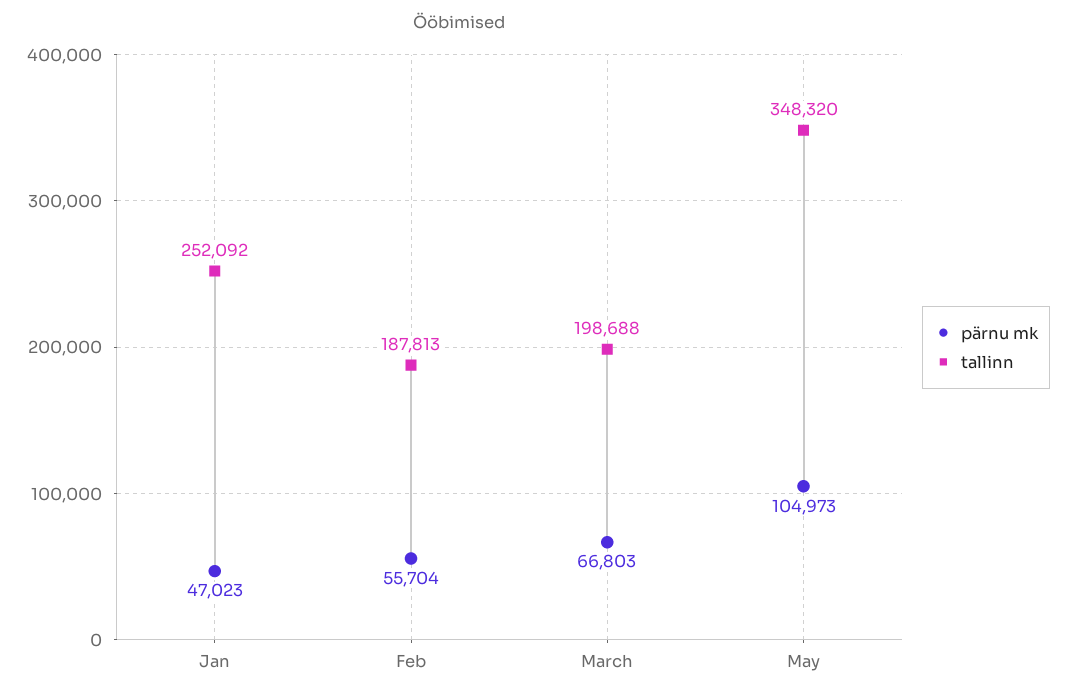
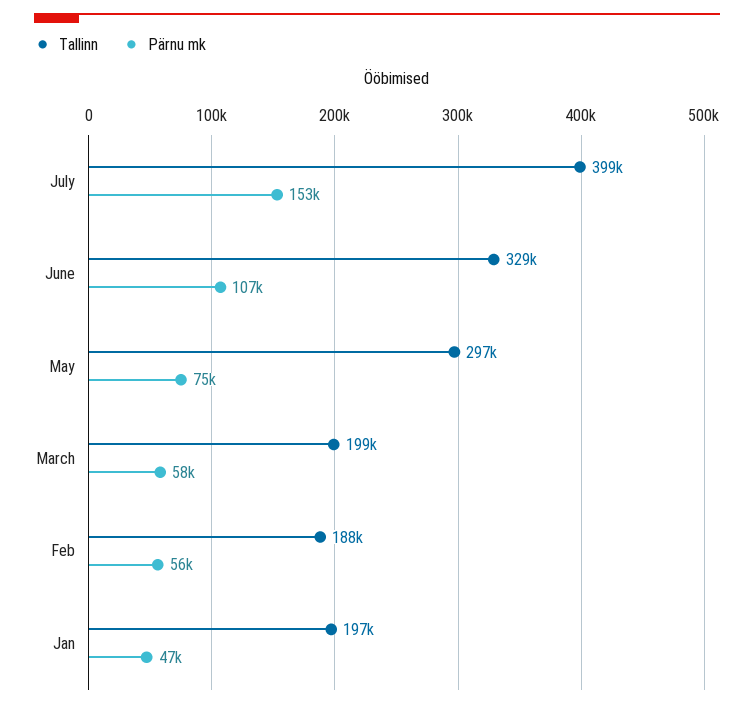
tallinn, Jan: 252092 -> 197000
pärnu mk, March: 66803 -> 58000
pärnu mk, May: 104973 -> 75000
tallinn, May: 348320 -> 297000
tallinn, July: none -> 399000
pärnu mk, July: none -> 153000
tallinn, June: none -> 329000
pärnu mk, June: none -> 107000

